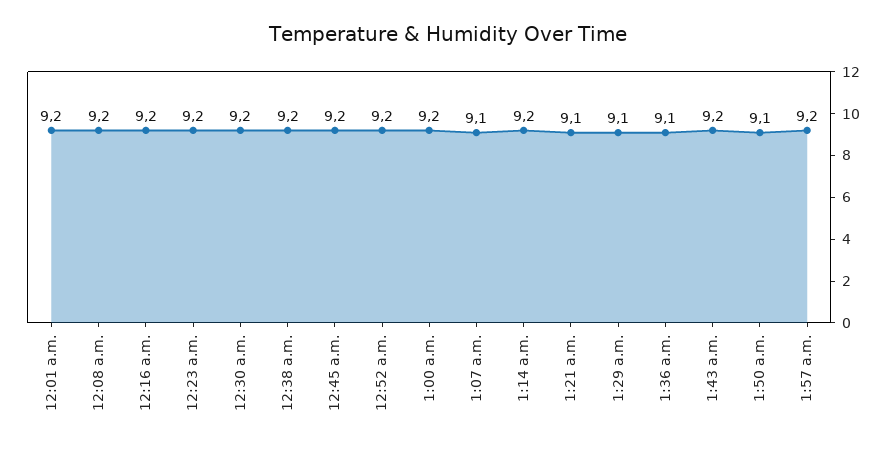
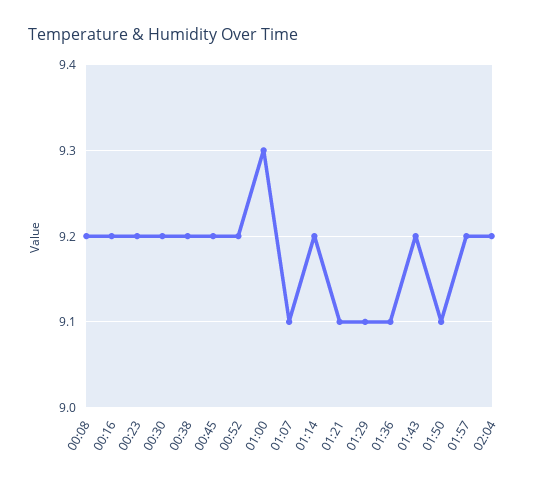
12:01 a.m.: 9.2 -> none
1:00 a.m.: 9.2 -> 9.3
02:04: none -> 9.2

